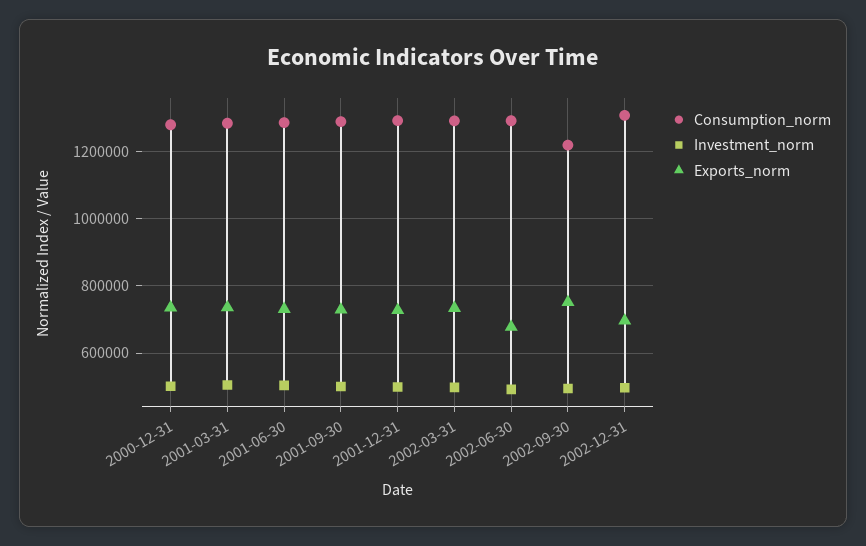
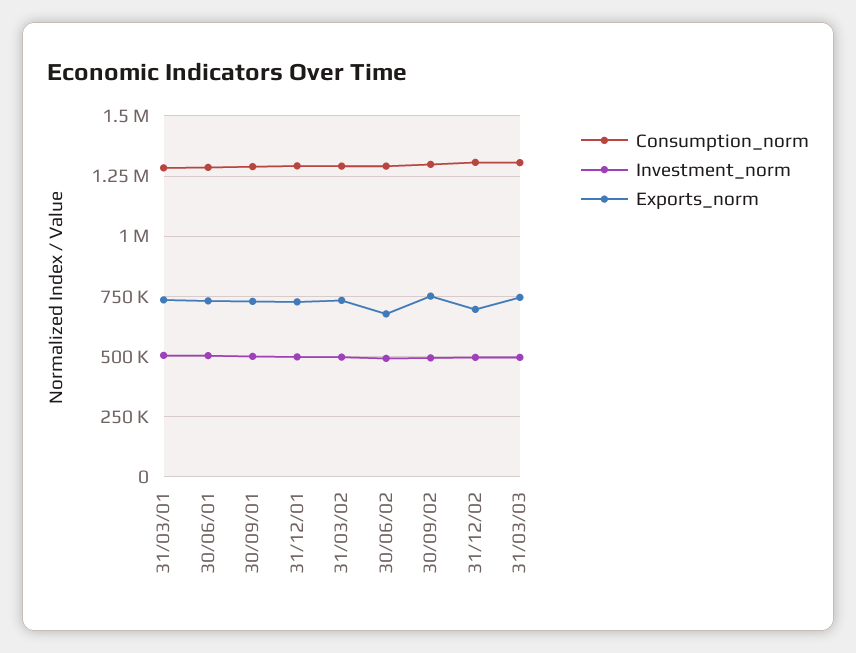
Consumption_norm, 2000-12-31: 1280000 -> none
Investment_norm, 2000-12-31: 500000 -> none
Exports_norm, 2000-12-31: 740000 -> none
Consumption_norm, 2002-09-30: 1220000 -> 1300000
Consumption_norm, 31/03/03: none -> 1300000
Investment_norm, 31/03/03: none -> 500000
Exports_norm, 31/03/03: none -> 750000

